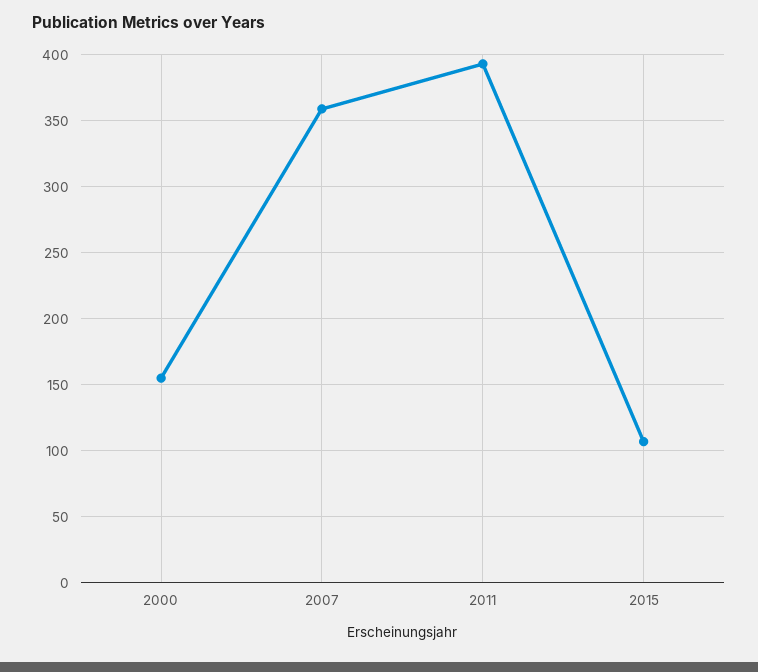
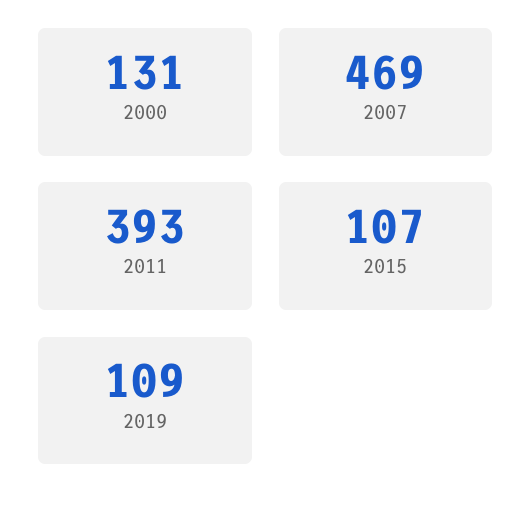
2000: 155 -> 131
2007: 360 -> 469
2019: none -> 109

